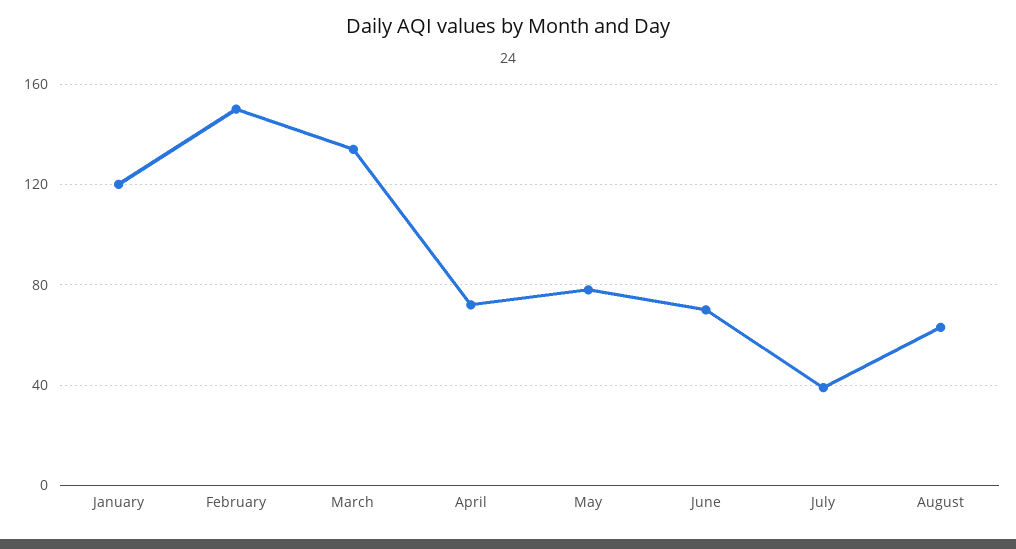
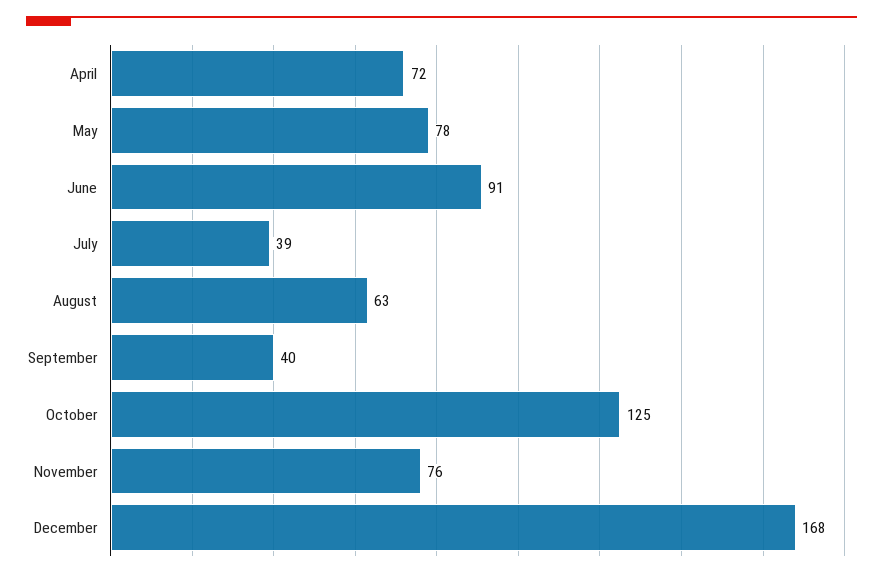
January: 120 -> none
February: 150 -> none
March: 135 -> none
June: 70 -> 91
September: none -> 40
October: none -> 125
November: none -> 76
December: none -> 168

